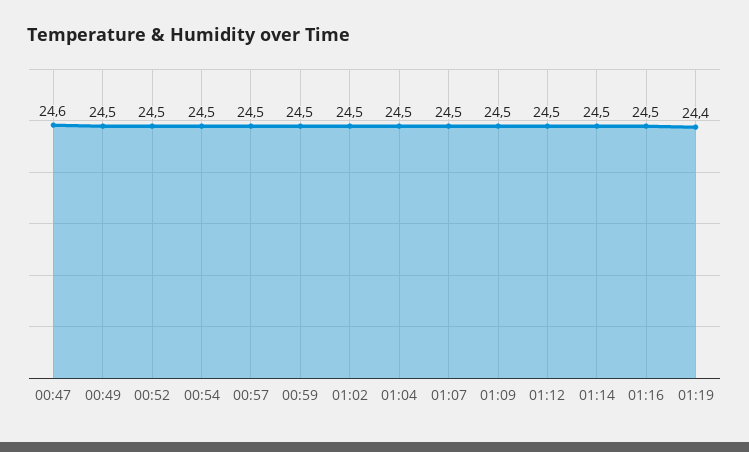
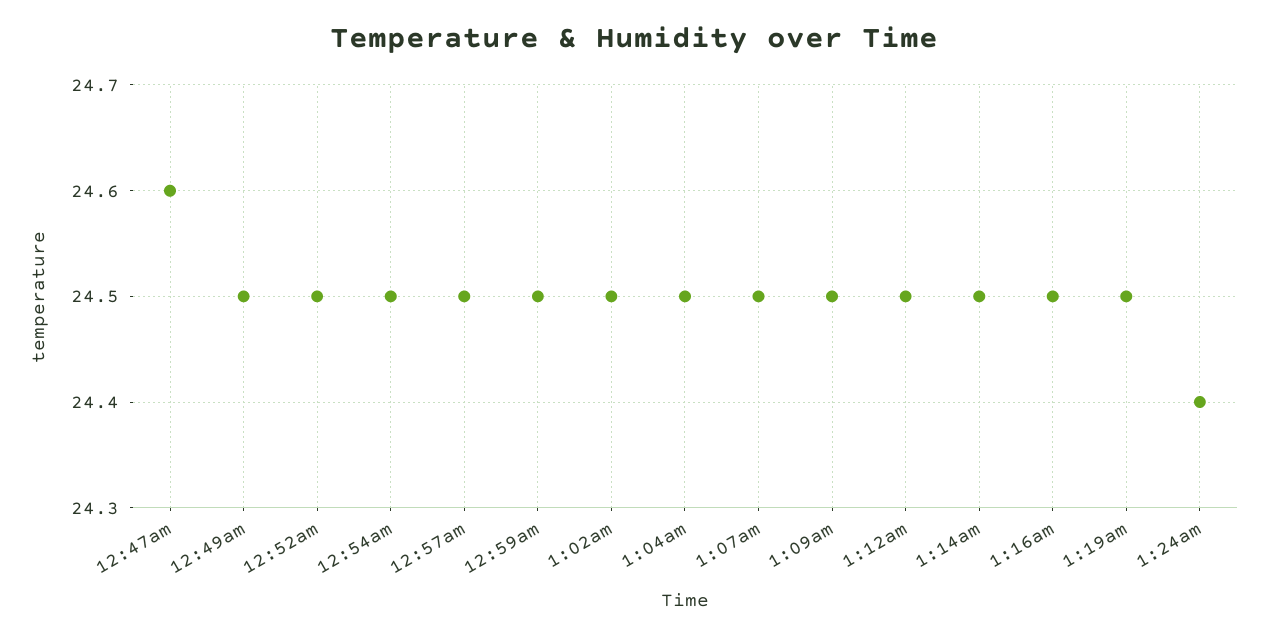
01:19: 24.4 -> 24.5
1:24am: none -> 24.4

